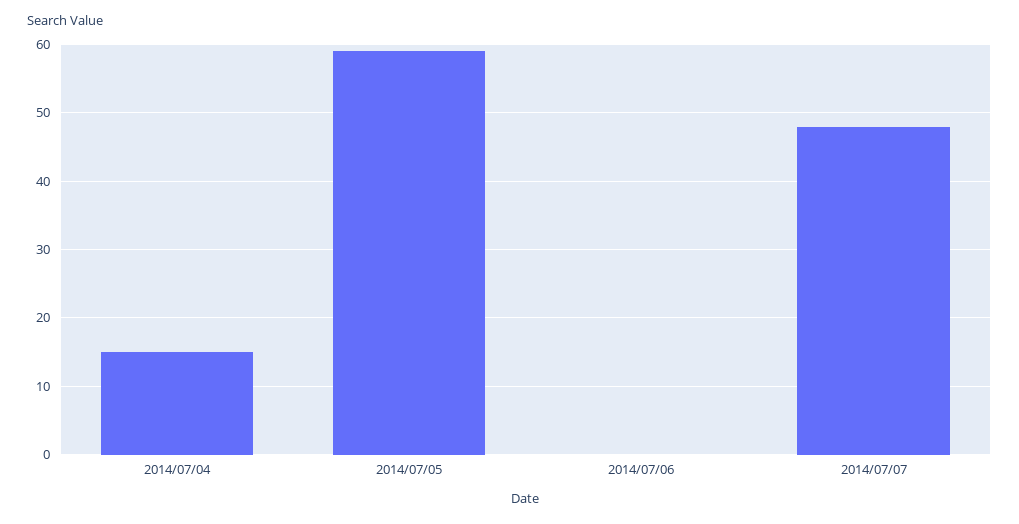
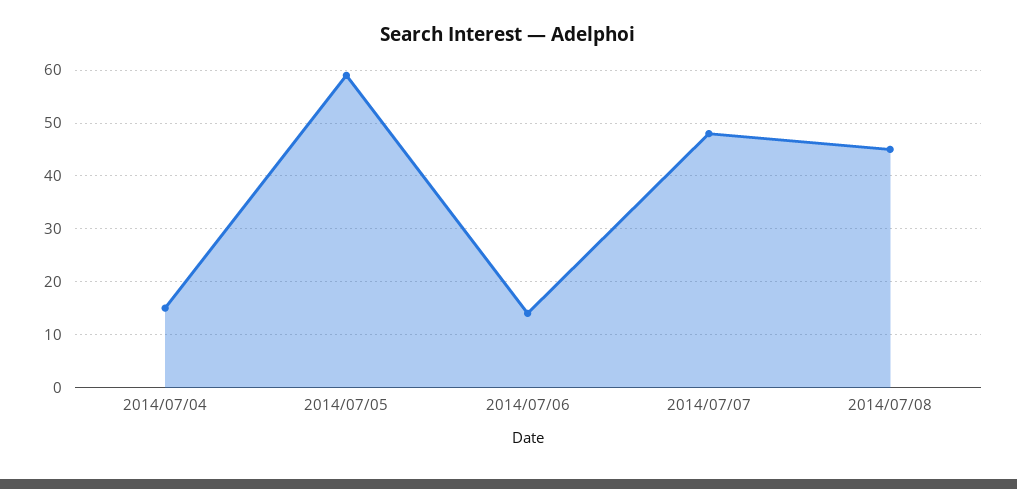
2014/07/06: 0 -> 15
2014/07/08: none -> 45

